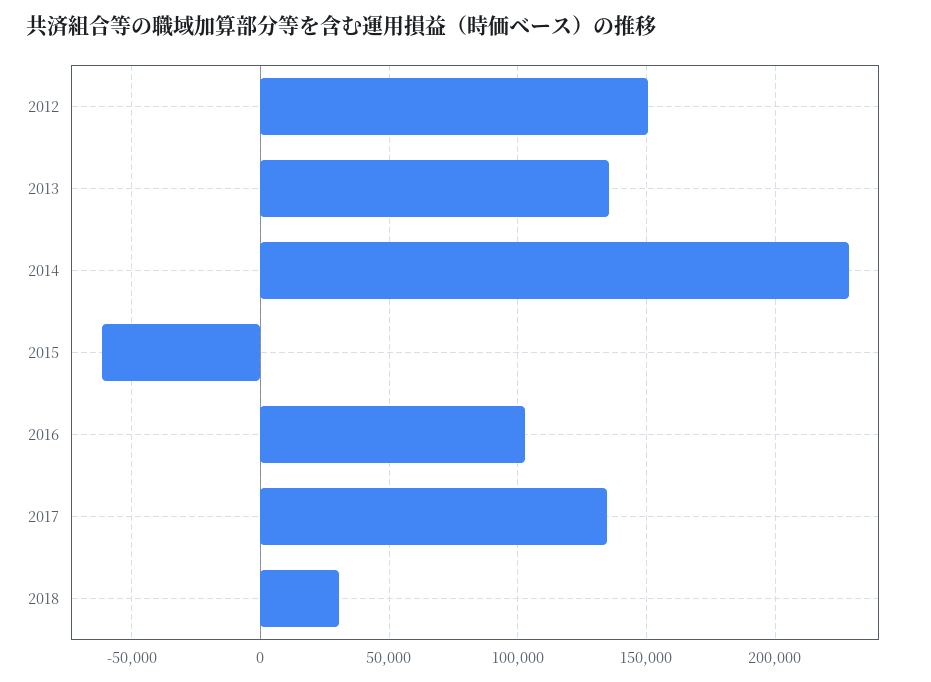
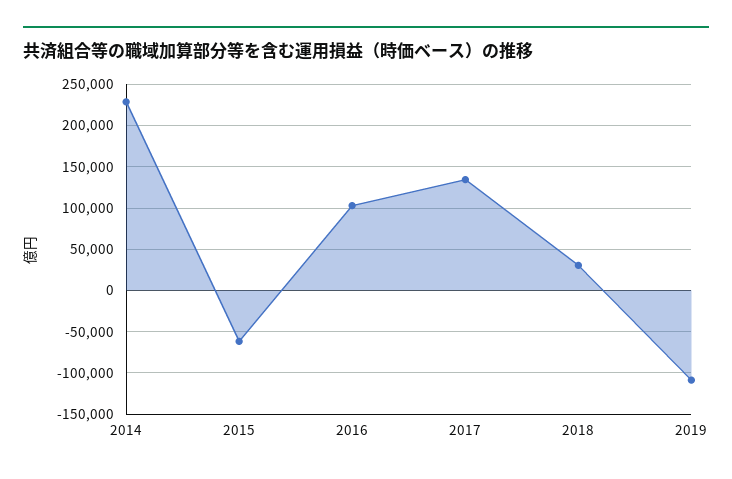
2012: 150000 -> none
2013: 135000 -> none
2019: none -> -110000

